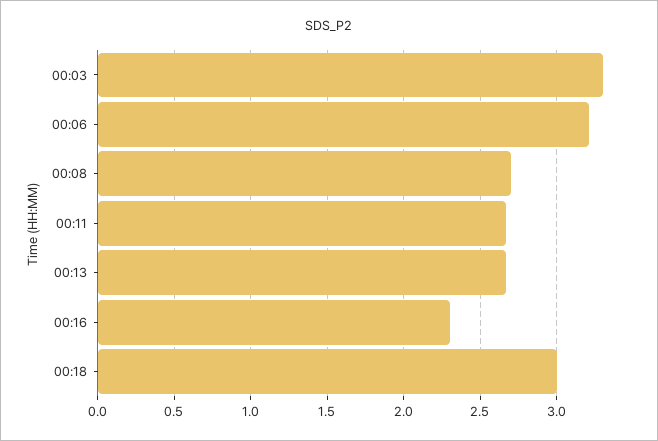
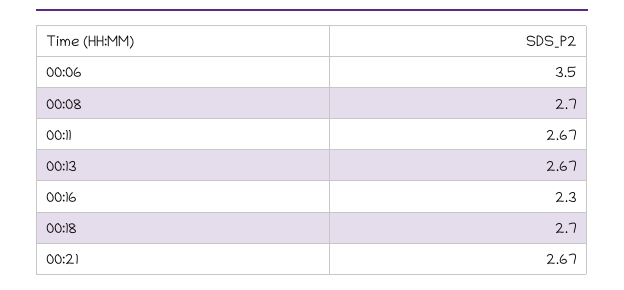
00:03: 3.3 -> none
00:06: 3.2 -> 3.5
00:18: 3 -> 2.7
00:21: none -> 2.67

